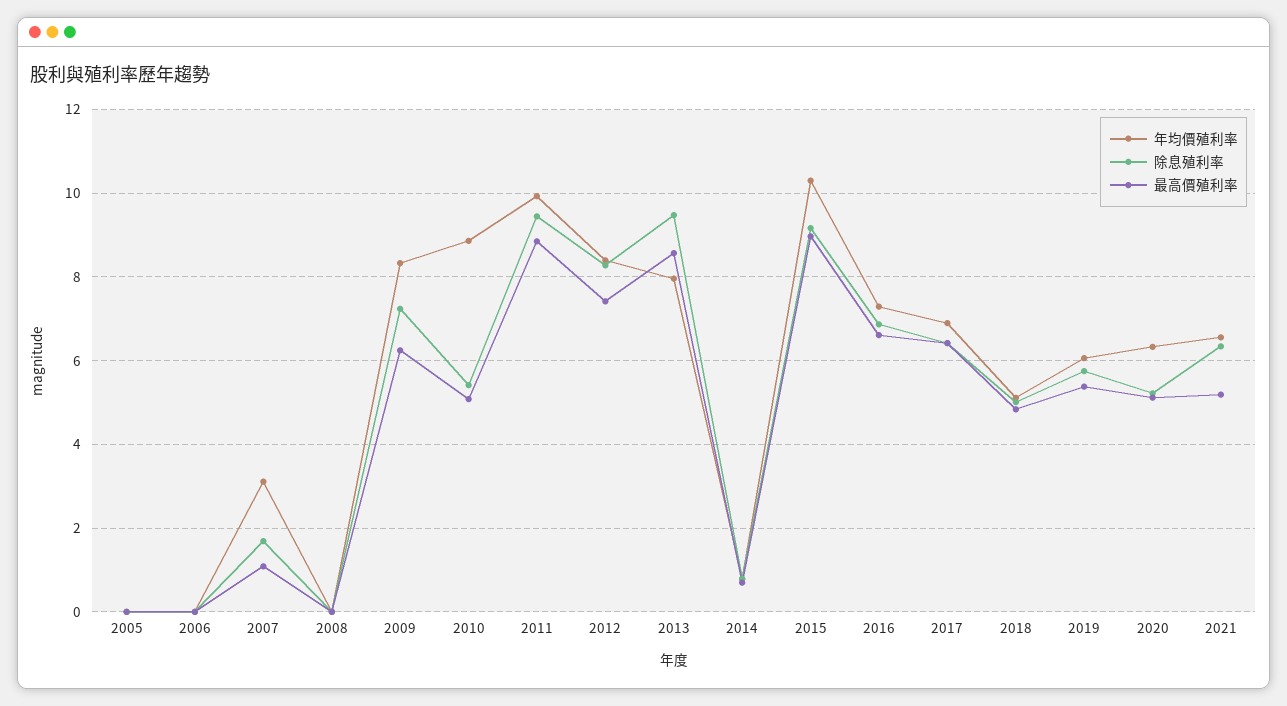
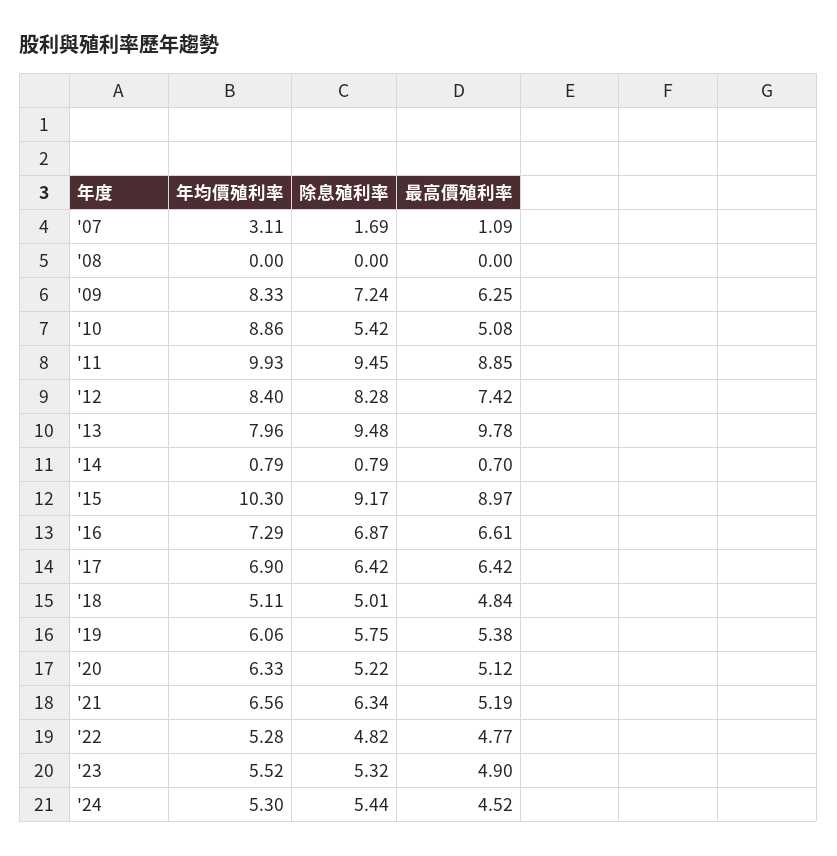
年均價殖利率, 2005: 0 -> none
除息殖利率, 2005: 0 -> none
最高價殖利率, 2005: 0 -> none
年均價殖利率, 2006: 0 -> none
除息殖利率, 2006: 0 -> none
最高價殖利率, 2006: 0 -> none
最高價殖利率, 2013: 8.6 -> 9.78
年均價殖利率, '22: none -> 5.28
除息殖利率, '22: none -> 4.82
最高價殖利率, '22: none -> 4.77
年均價殖利率, '23: none -> 5.52
除息殖利率, '23: none -> 5.32
最高價殖利率, '23: none -> 4.9
年均價殖利率, '24: none -> 5.3
除息殖利率, '24: none -> 5.44
最高價殖利率, '24: none -> 4.52

